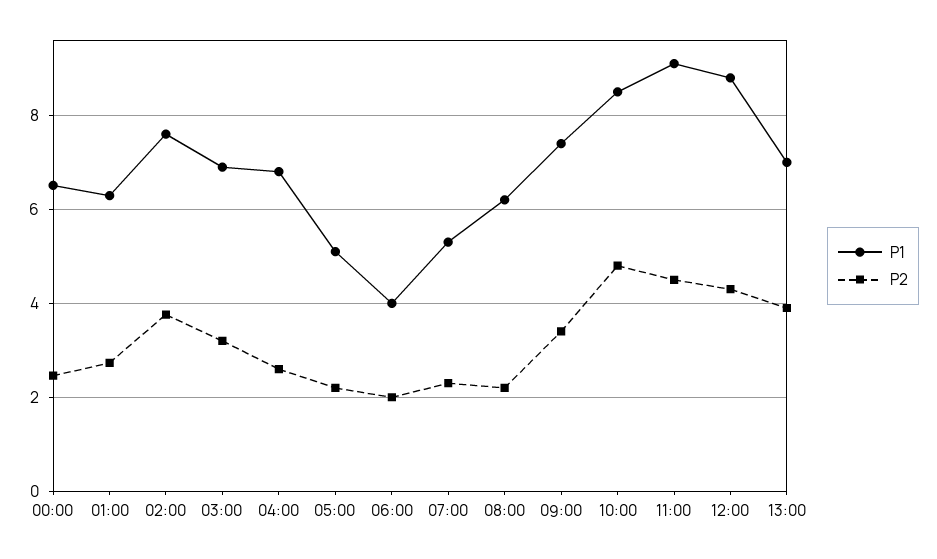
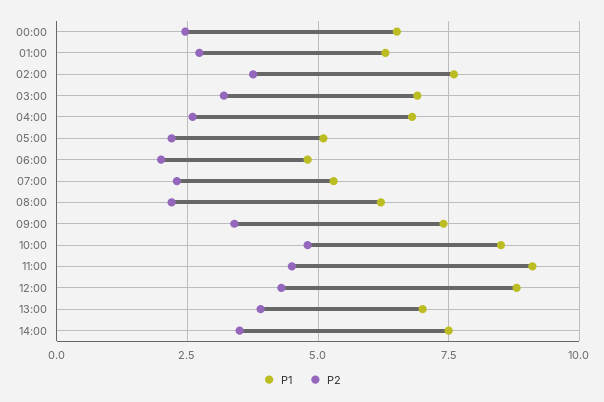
P1, 06:00: 4 -> 4.75
P1, 14:00: none -> 7.5
P2, 14:00: none -> 3.5

